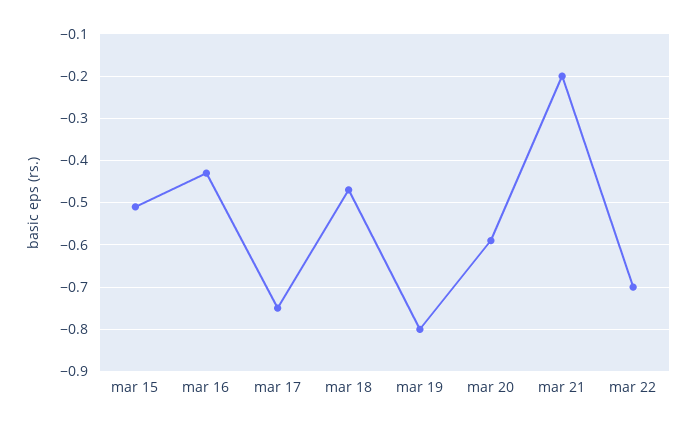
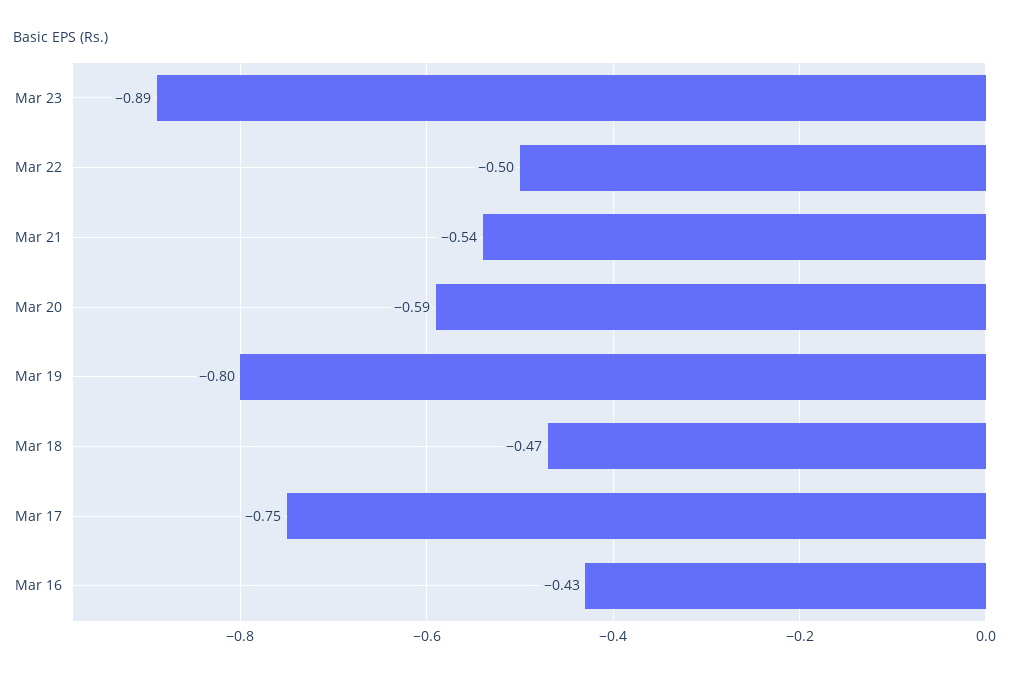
mar 15: -0.5 -> none
mar 21: -0.2 -> -0.54
mar 22: -0.7 -> -0.5
Mar 23: none -> -0.89

